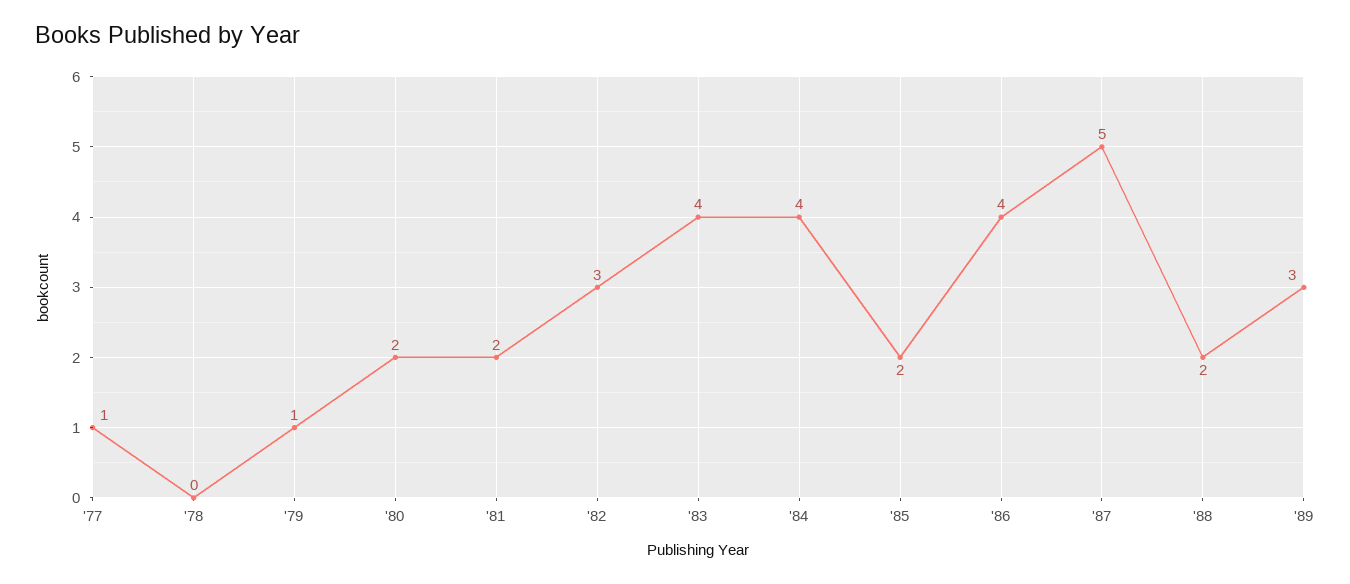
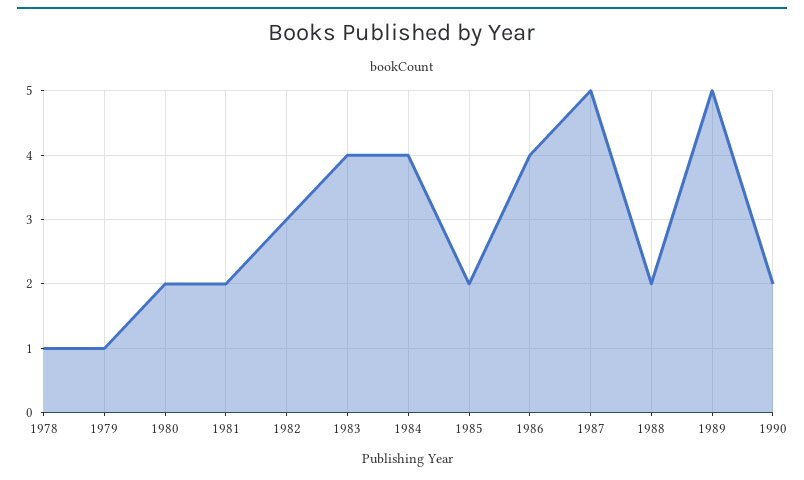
'77: 1 -> none
'78: 0 -> 1
'89: 3 -> 5
1990: none -> 2

